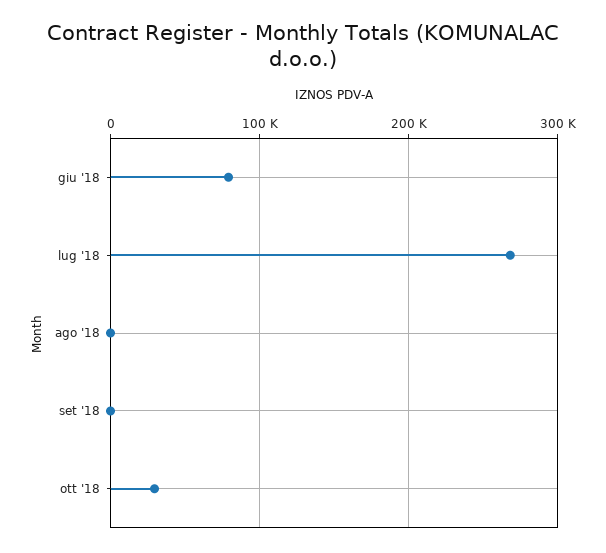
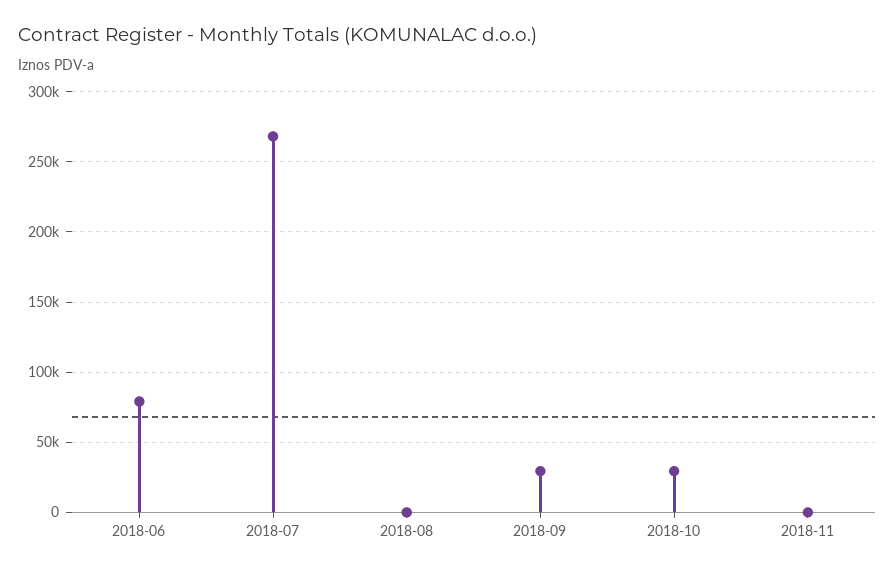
set '18: 0 -> 30000
2018-11: none -> 0

